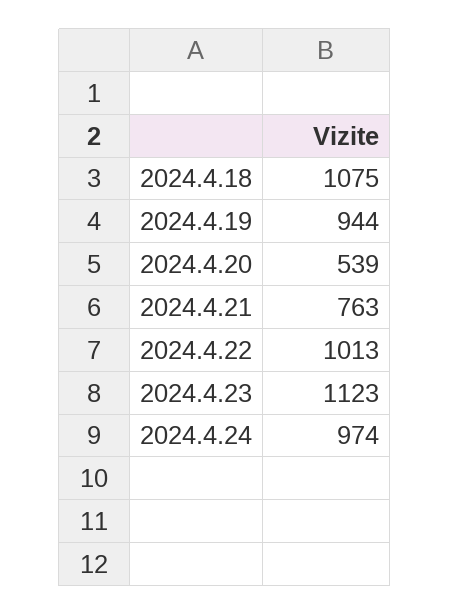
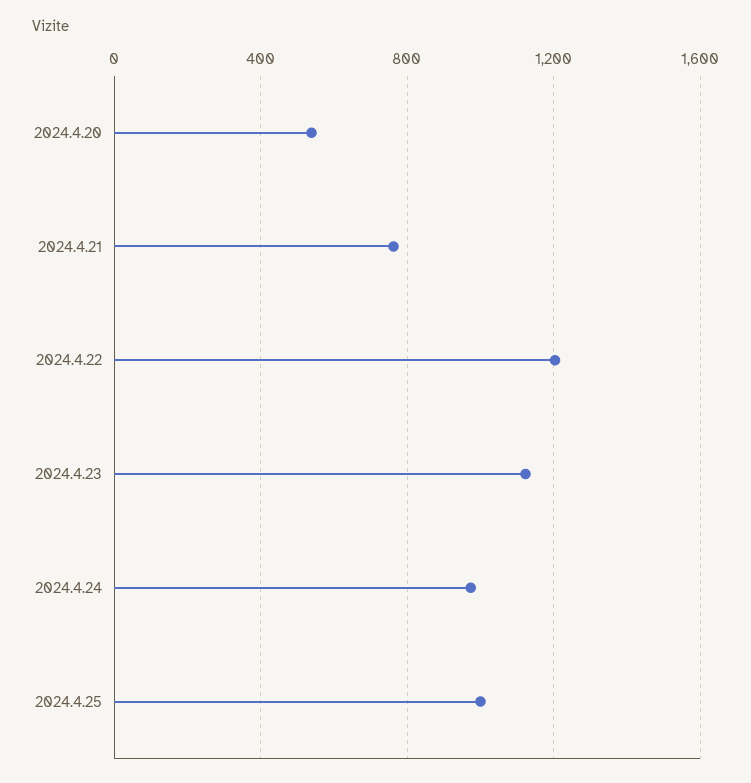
2024.4.18: 1075 -> none
2024.4.19: 944 -> none
2024.4.22: 1013 -> 1200
2024.4.25: none -> 1000

